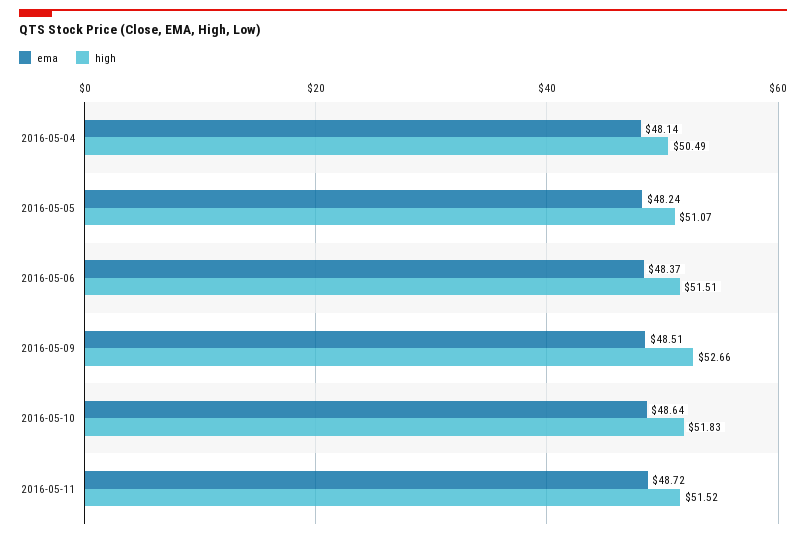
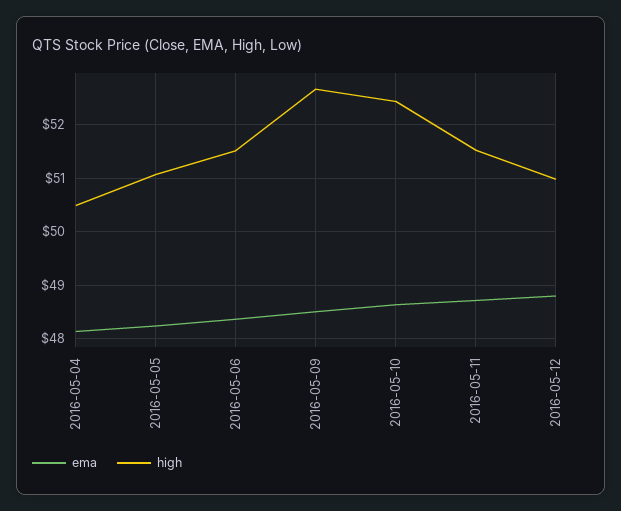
high, 2016-05-10: 51.83 -> 52.4
ema, 2016-05-12: none -> 48.8
high, 2016-05-12: none -> 51

